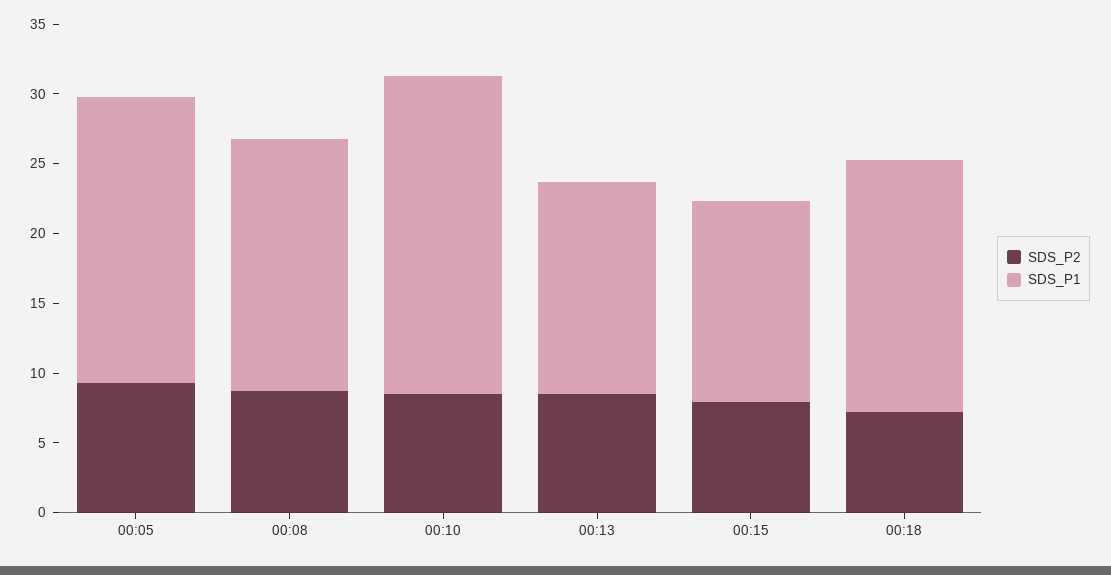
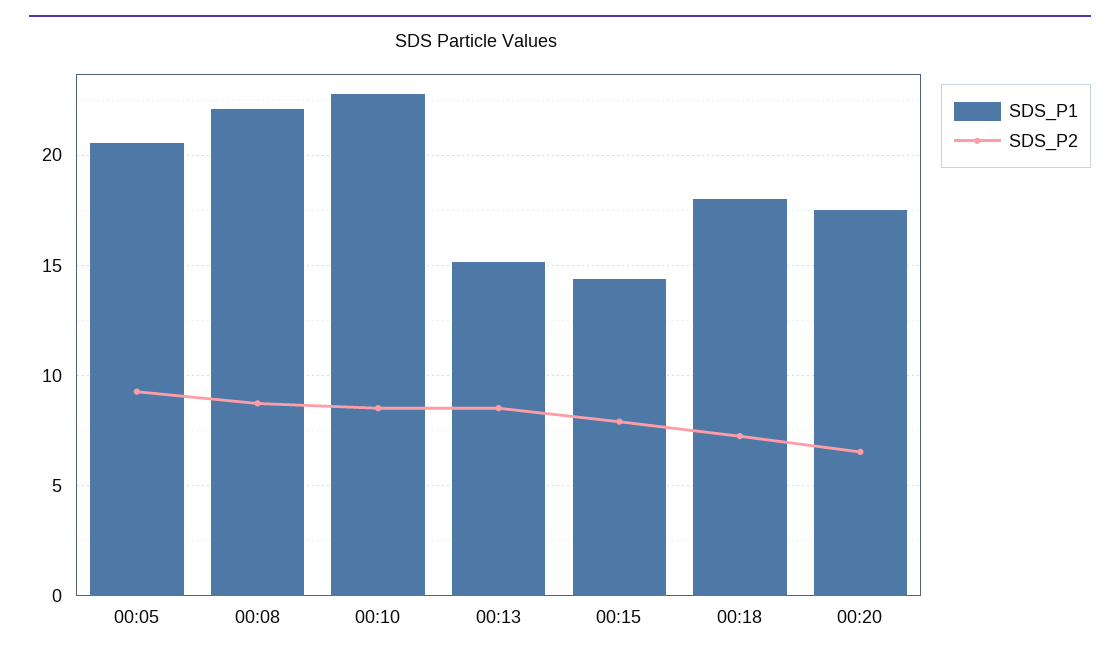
SDS_P1, 00:08: 18 -> 22
SDS_P1, 00:20: none -> 17.5
SDS_P2, 00:20: none -> 6.5

